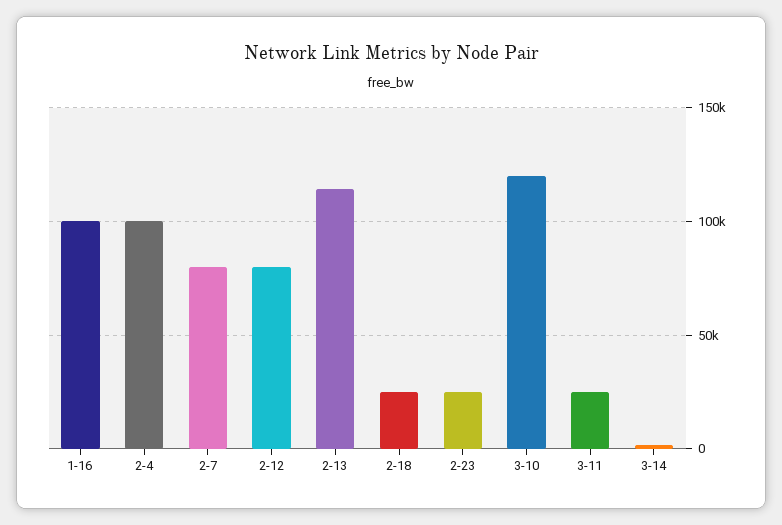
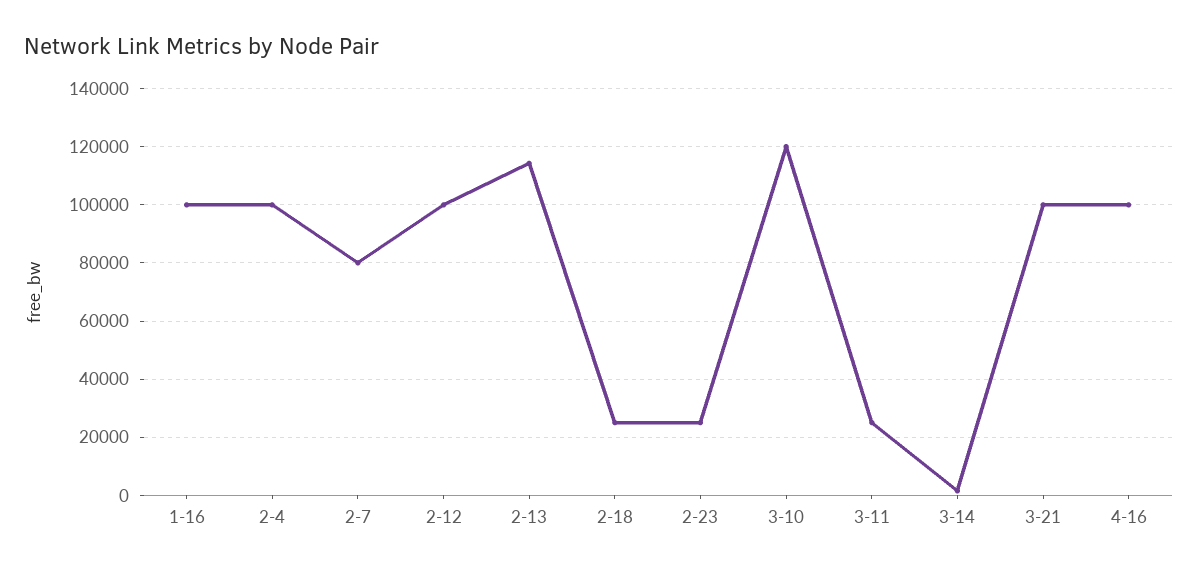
2-12: 80000 -> 100000
3-21: none -> 100000
4-16: none -> 100000

